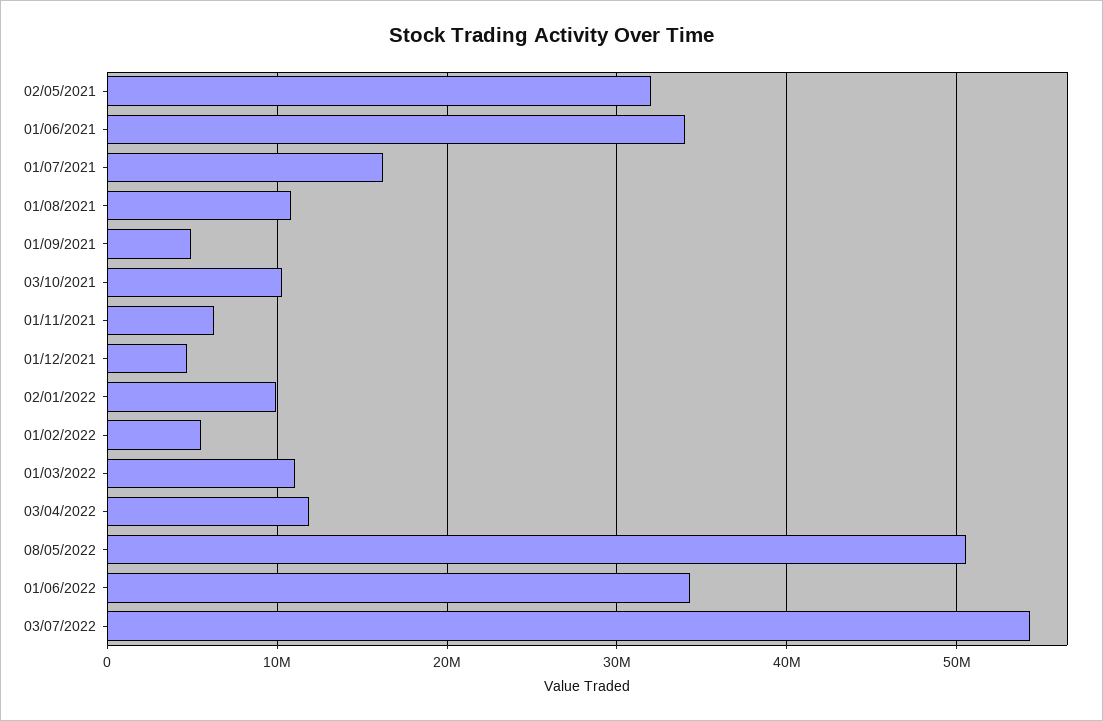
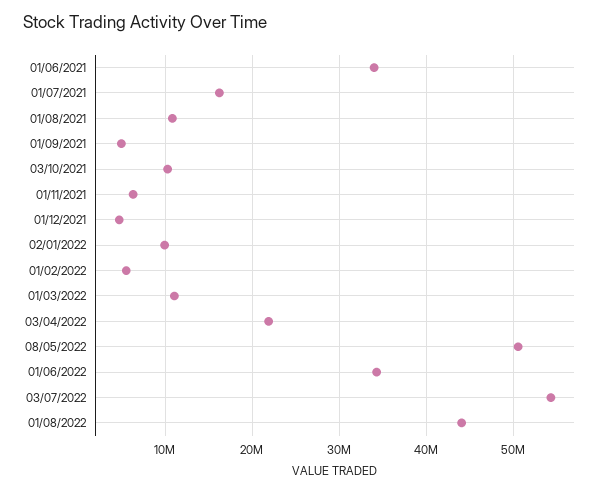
02/05/2021: 32000000 -> none
03/04/2022: 12000000 -> 22000000
01/08/2022: none -> 44000000

